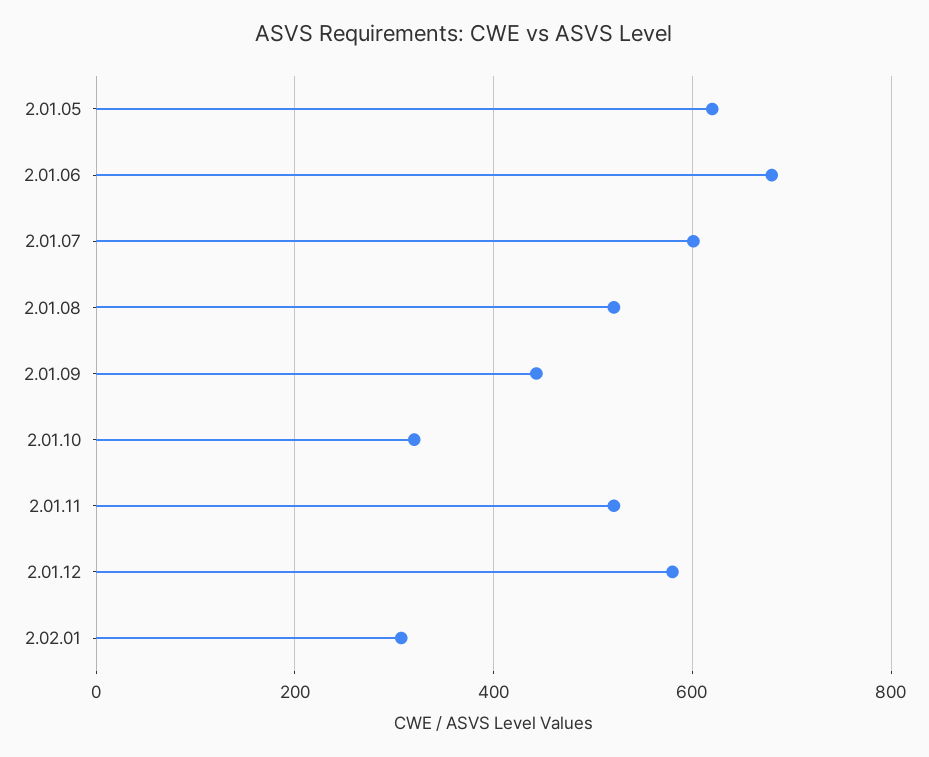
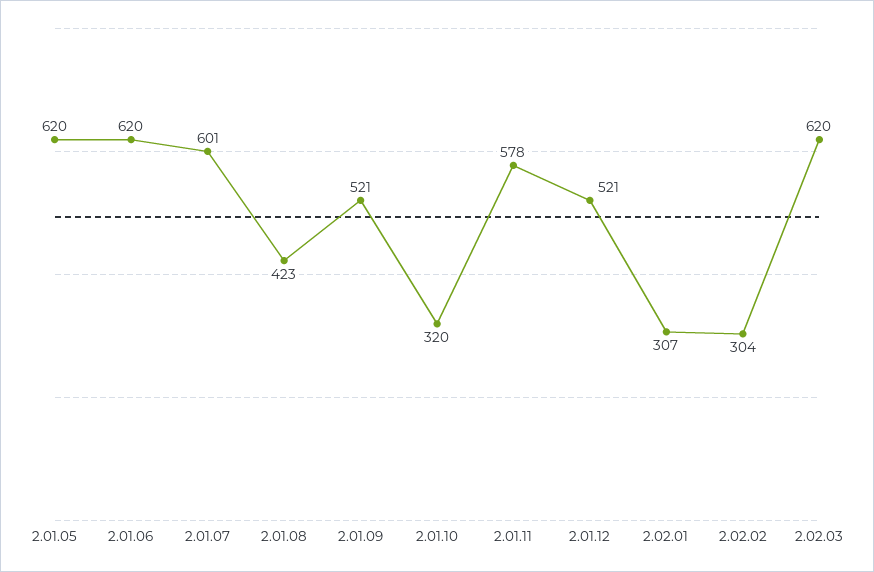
2.01.06: 680 -> 620
2.01.08: 520 -> 423
2.01.09: 440 -> 521
2.01.11: 520 -> 578
2.01.12: 580 -> 521
2.02.02: none -> 304
2.02.03: none -> 620

